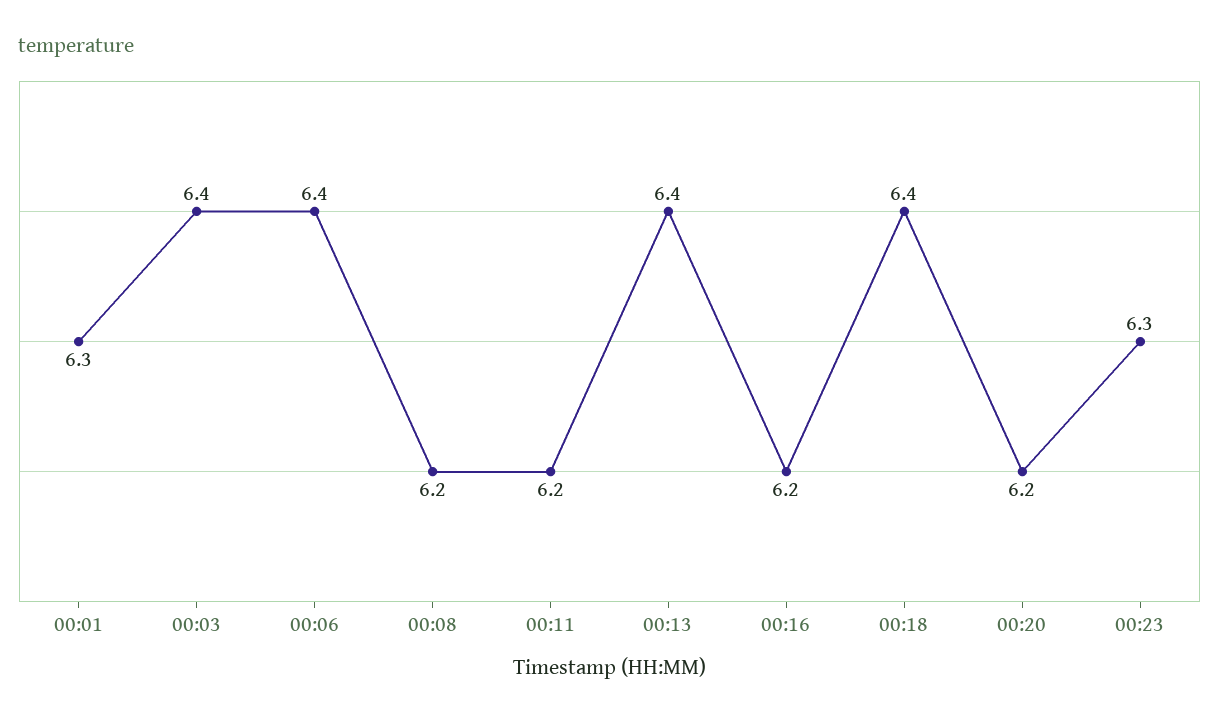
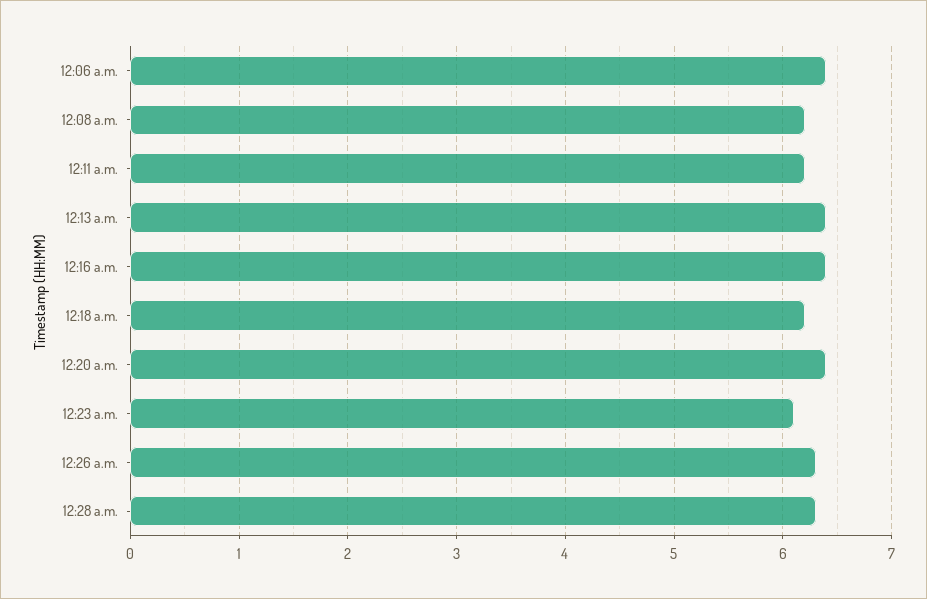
00:01: 6.3 -> none
00:03: 6.4 -> none
00:16: 6.2 -> 6.4
00:18: 6.4 -> 6.2
00:20: 6.2 -> 6.4
00:23: 6.3 -> 6.1
12:26 a.m.: none -> 6.3
12:28 a.m.: none -> 6.3

